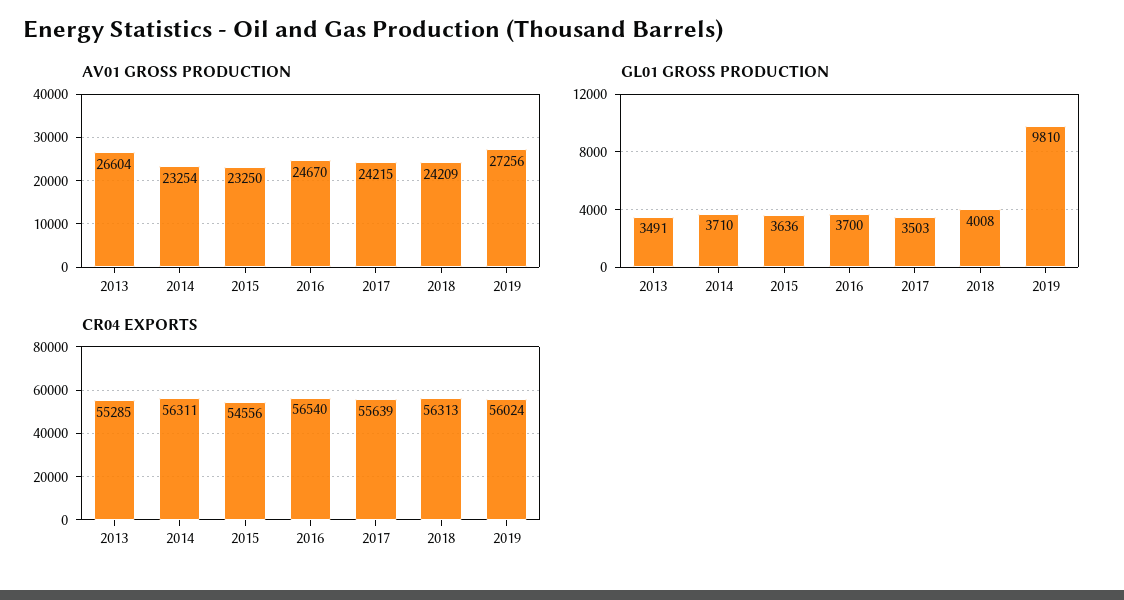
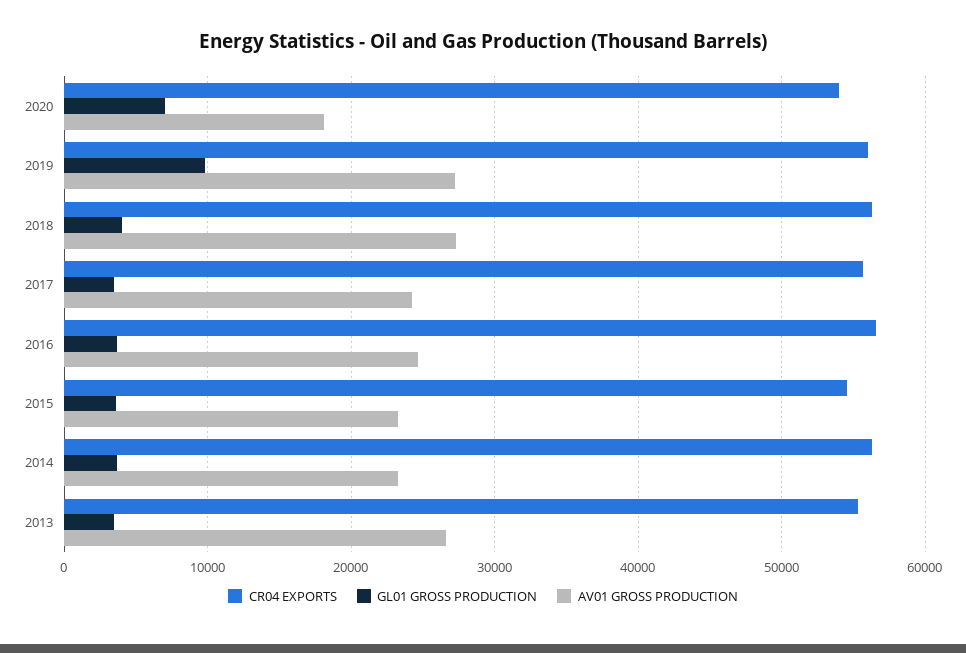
AV01 GROSS PRODUCTION, 2018: 24209 -> 27000
CR04 EXPORTS, 2020: none -> 54000
GL01 GROSS PRODUCTION, 2020: none -> 7000
AV01 GROSS PRODUCTION, 2020: none -> 18000

